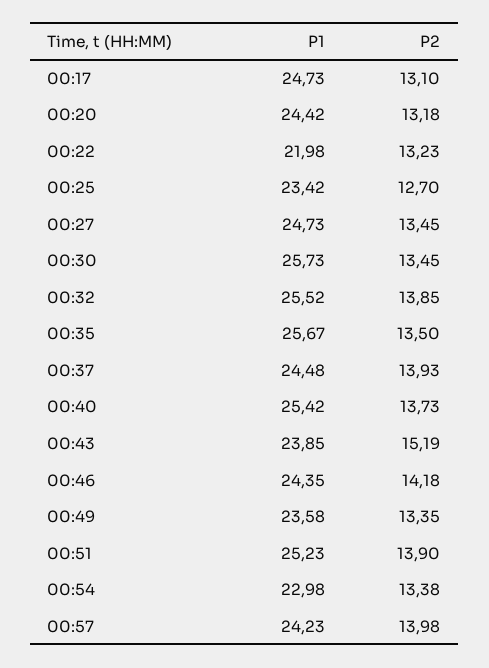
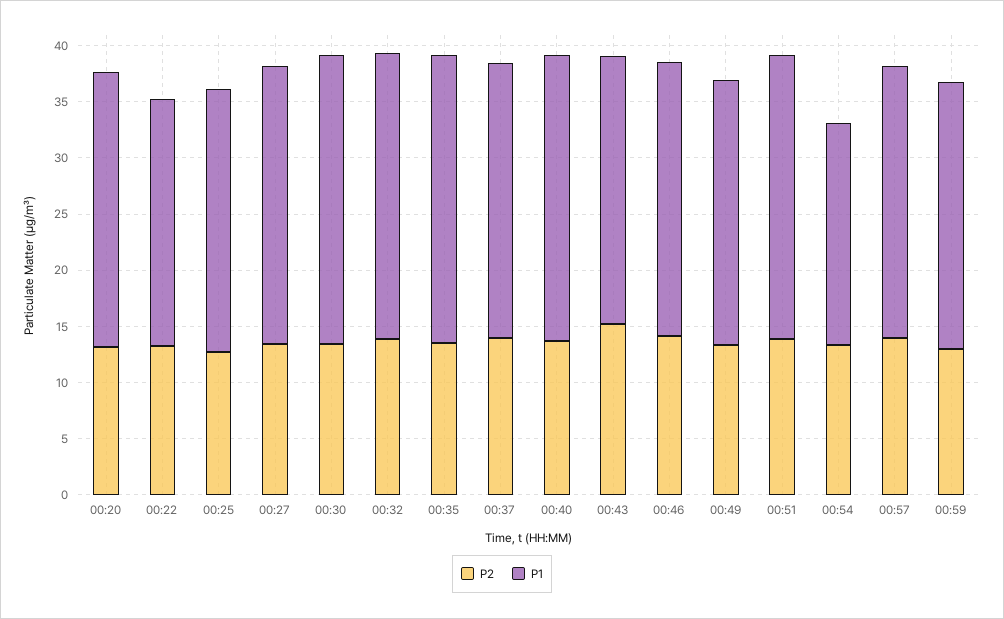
P1, 00:17: 24.73 -> none
P2, 00:17: 13.1 -> none
P1, 00:54: 22.98 -> 20
P2, 00:59: none -> 13
P1, 00:59: none -> 24

